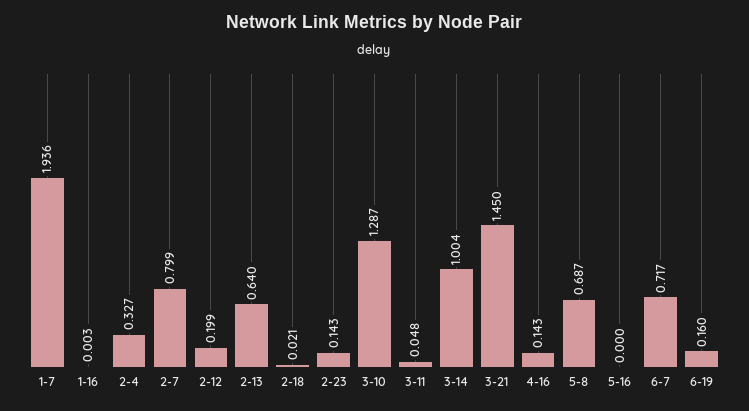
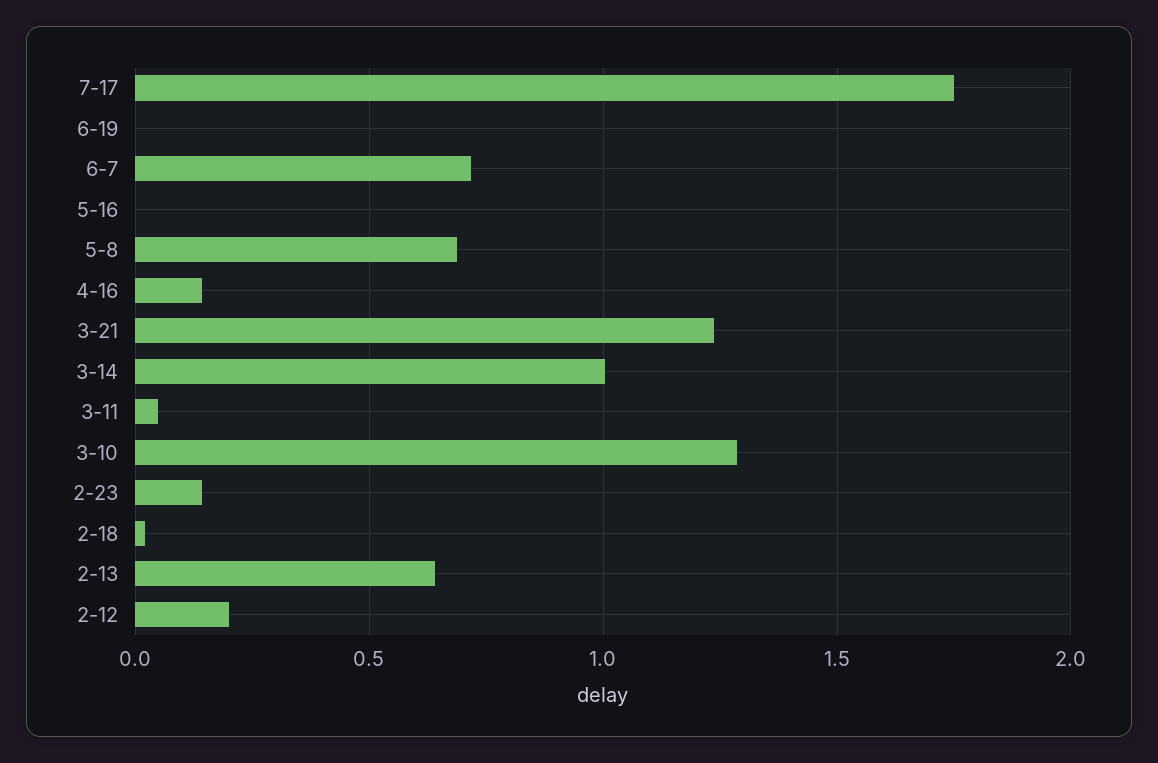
1-7: 1.936 -> none
1-16: 0.003 -> none
2-4: 0.327 -> none
2-7: 0.799 -> none
3-21: 1.45 -> 1.25
6-19: 0.16 -> 0
7-17: none -> 1.75

